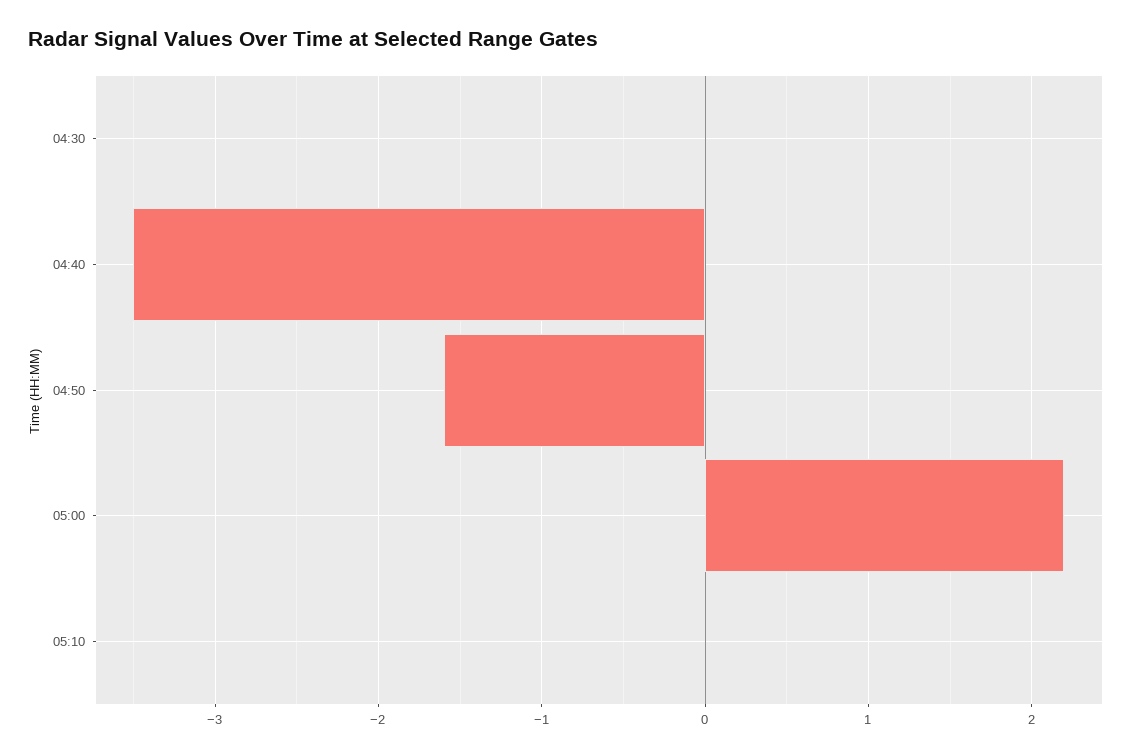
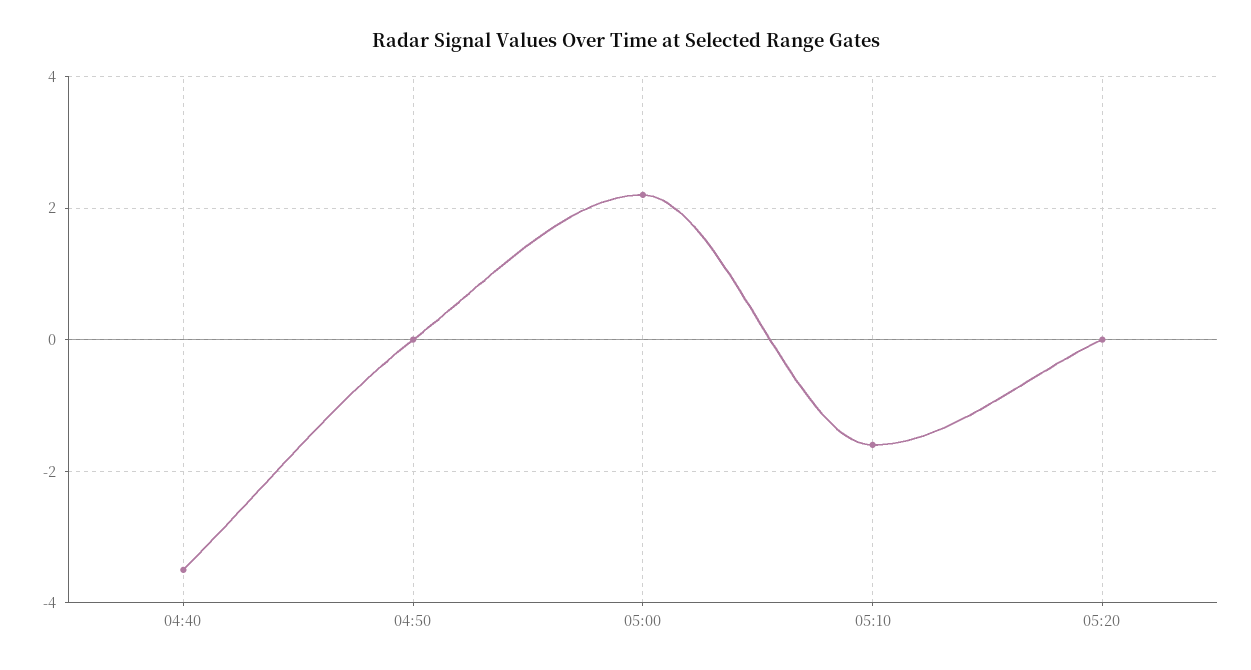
04:30: 0 -> none
04:50: -1.6 -> 0
05:10: 0 -> -1.5
05:20: none -> 0

